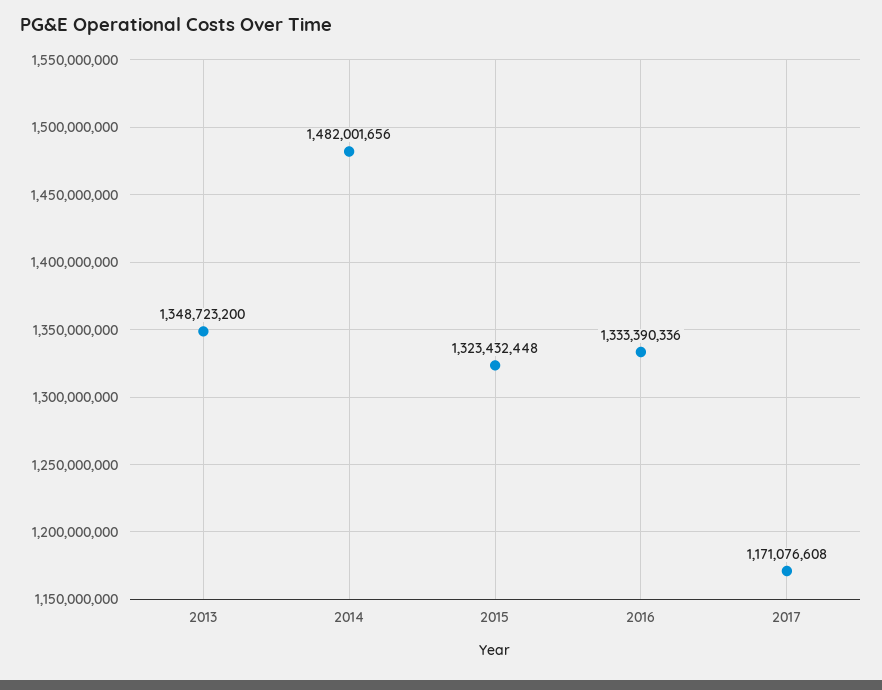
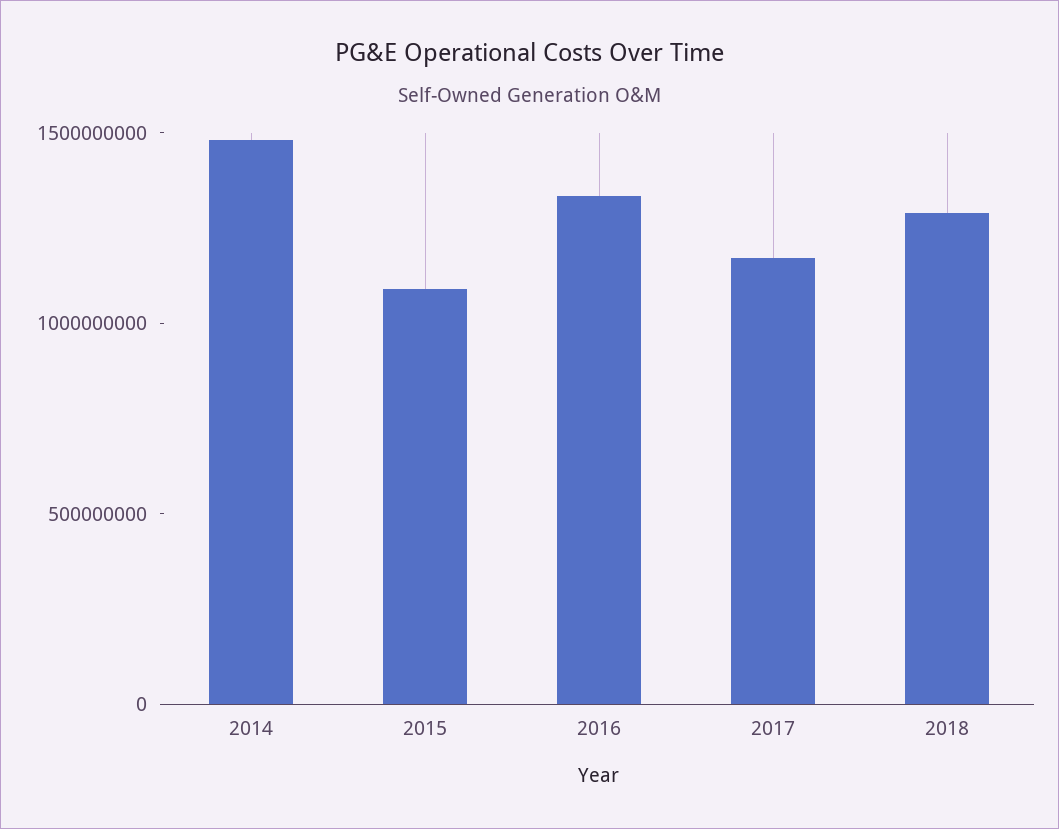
2013: 1348723200 -> none
2015: 1323432448 -> 1100000000
2018: none -> 1300000000

